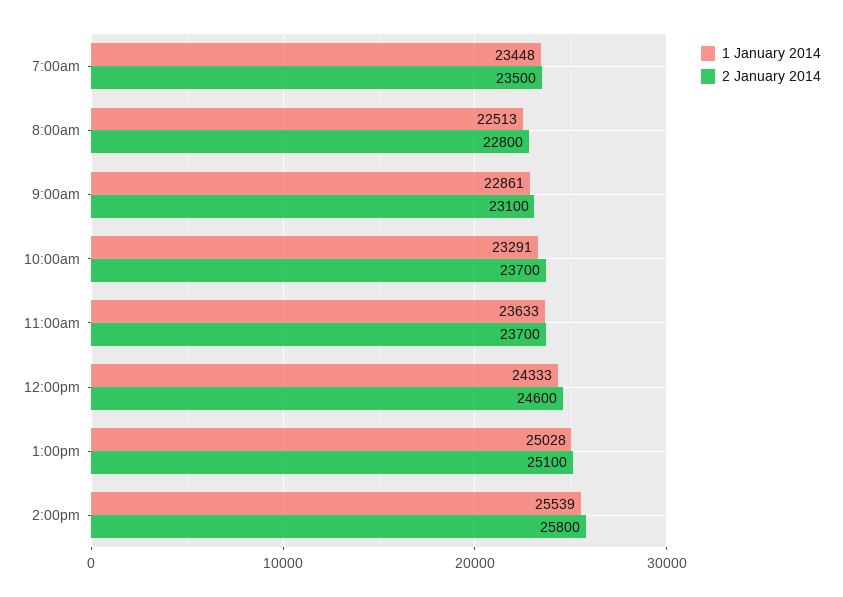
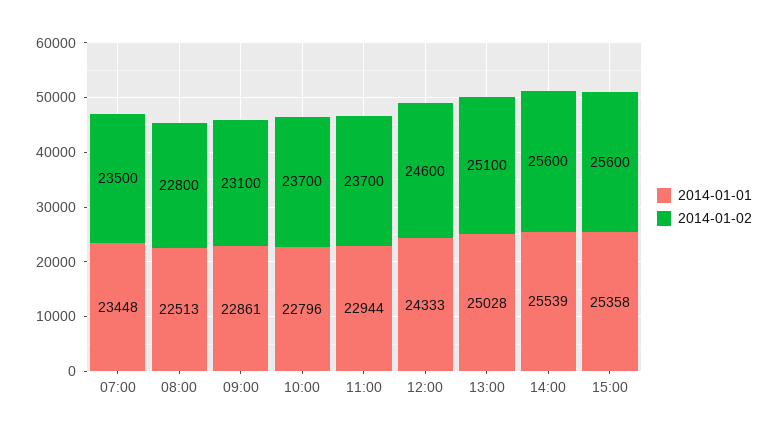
1 January 2014, 10:00am: 23291 -> 22796
1 January 2014, 11:00am: 23633 -> 22944
2 January 2014, 2:00pm: 25800 -> 25600
1 January 2014, 15:00: none -> 25358
2 January 2014, 15:00: none -> 25600

